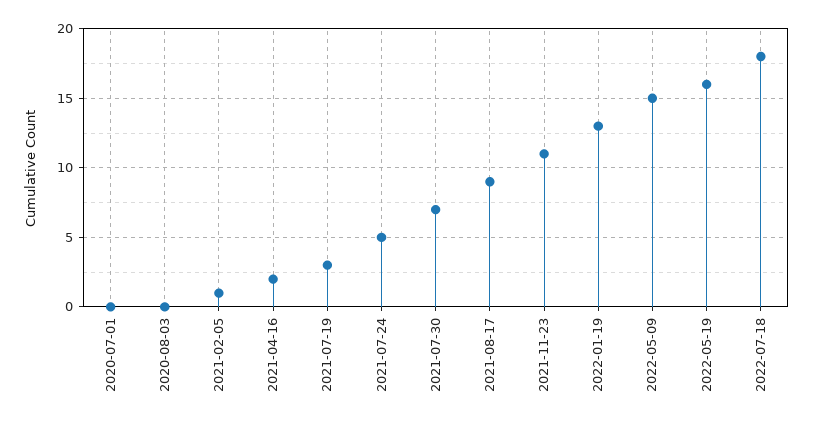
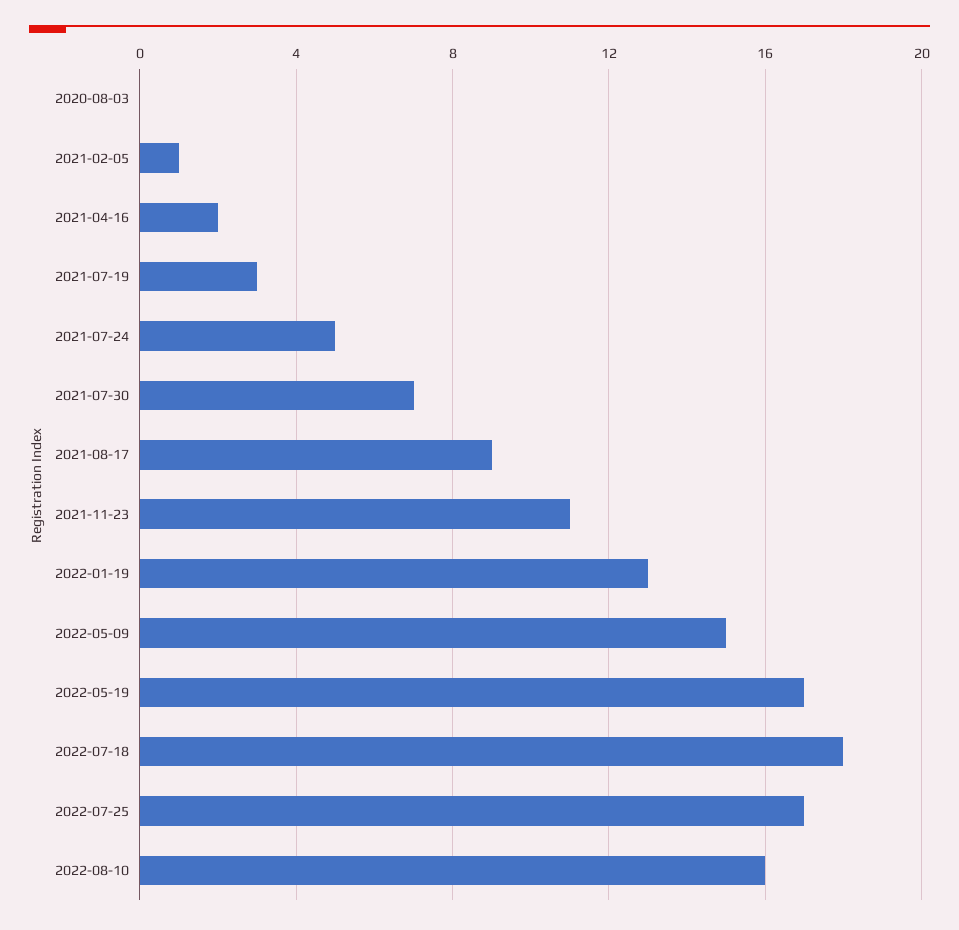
2020-07-01: 0 -> none
2022-05-19: 16 -> 17
2022-07-25: none -> 17
2022-08-10: none -> 16

